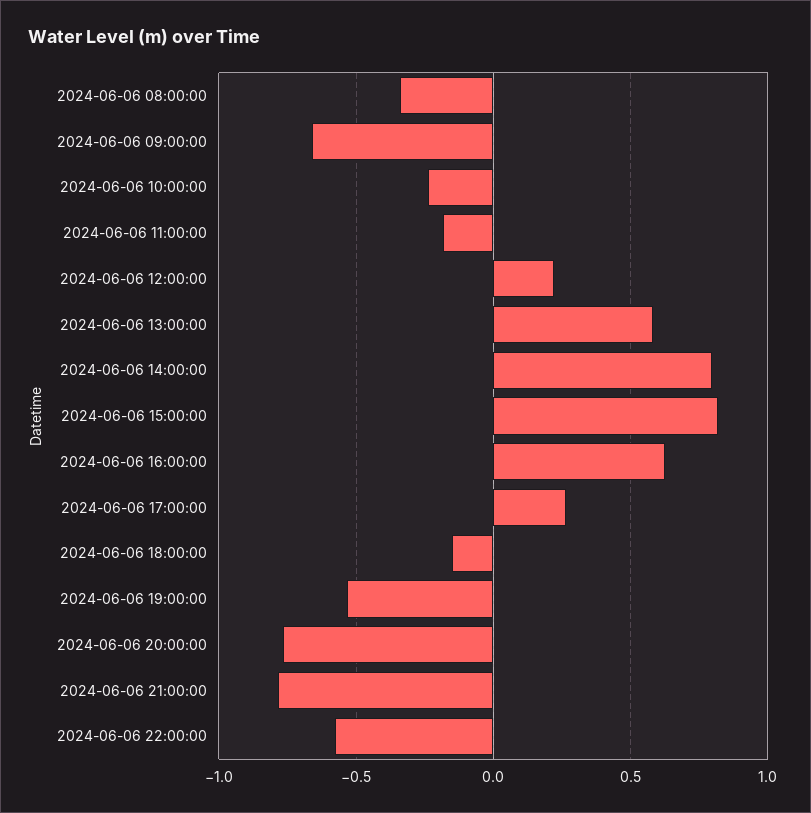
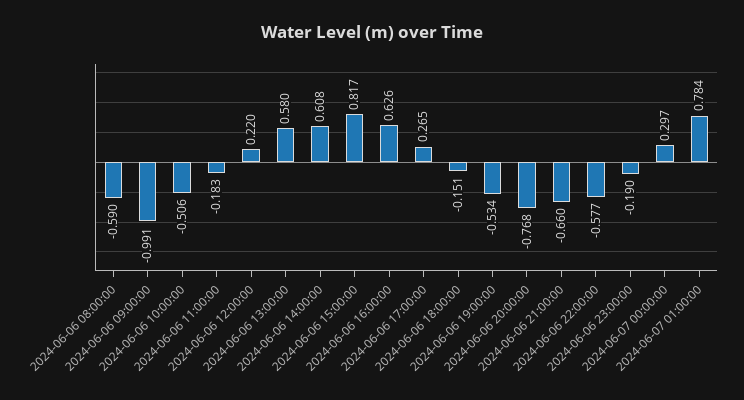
2024-06-06 08:00:00: -0.35 -> -0.59
2024-06-06 09:00:00: -0.65 -> -0.991
2024-06-06 10:00:00: -0.25 -> -0.506
2024-06-06 14:00:00: 0.8 -> 0.608
2024-06-06 21:00:00: -0.8 -> -0.66
2024-06-06 23:00:00: none -> -0.19
2024-06-07 00:00:00: none -> 0.297
2024-06-07 01:00:00: none -> 0.784

